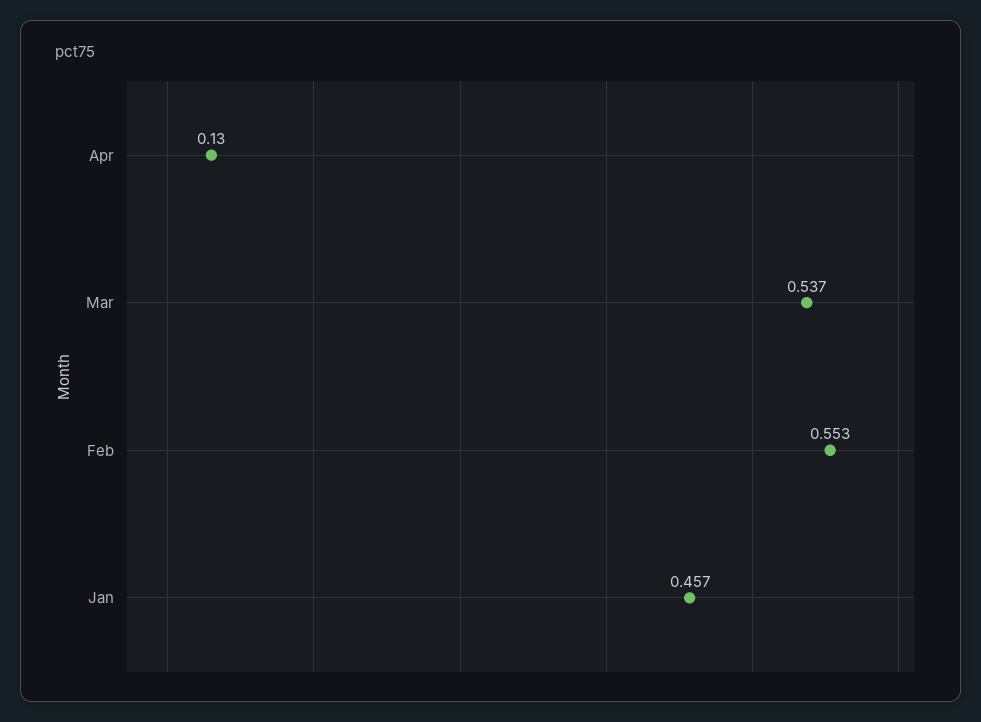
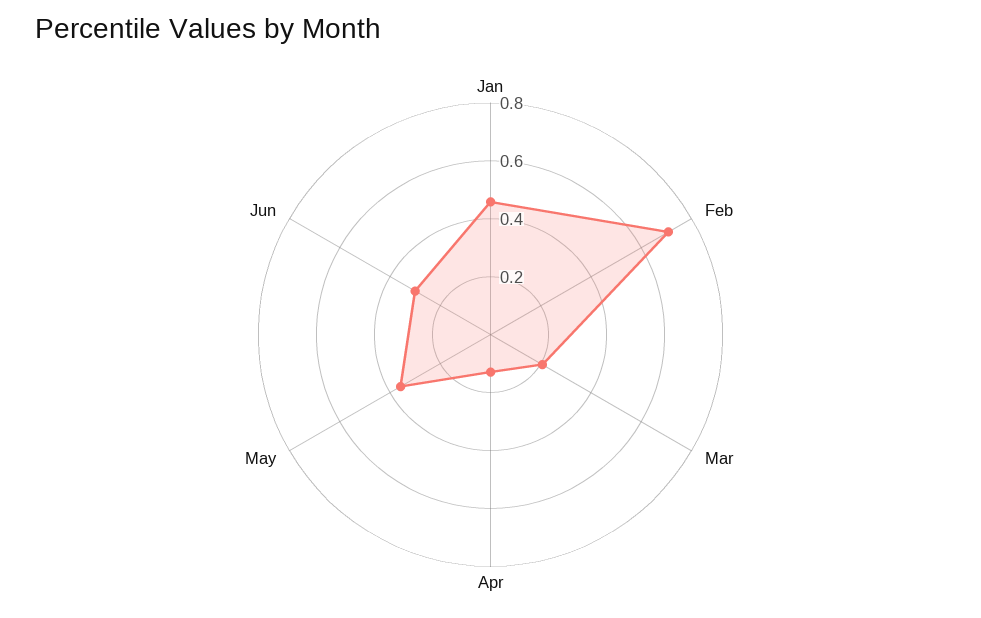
Mar: 0.537 -> 0.2
Feb: 0.553 -> 0.7
May: none -> 0.35
Jun: none -> 0.3

